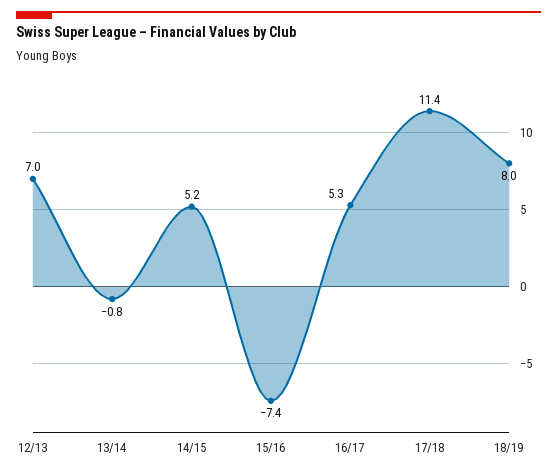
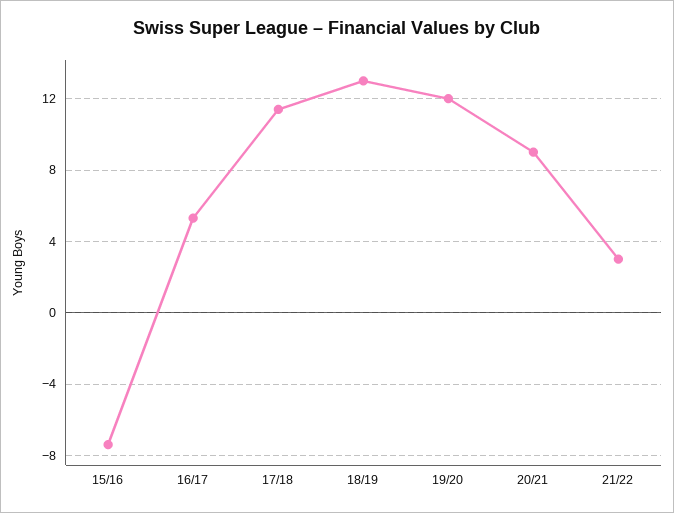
12/13: 7 -> none
13/14: -0.8 -> none
14/15: 5.2 -> none
18/19: 8 -> 13
19/20: none -> 12
20/21: none -> 9
21/22: none -> 3

